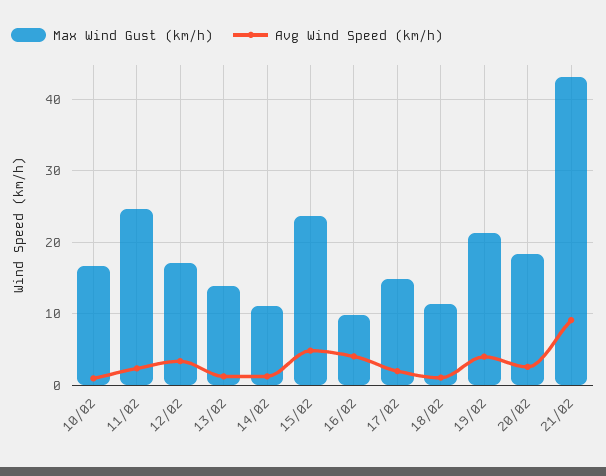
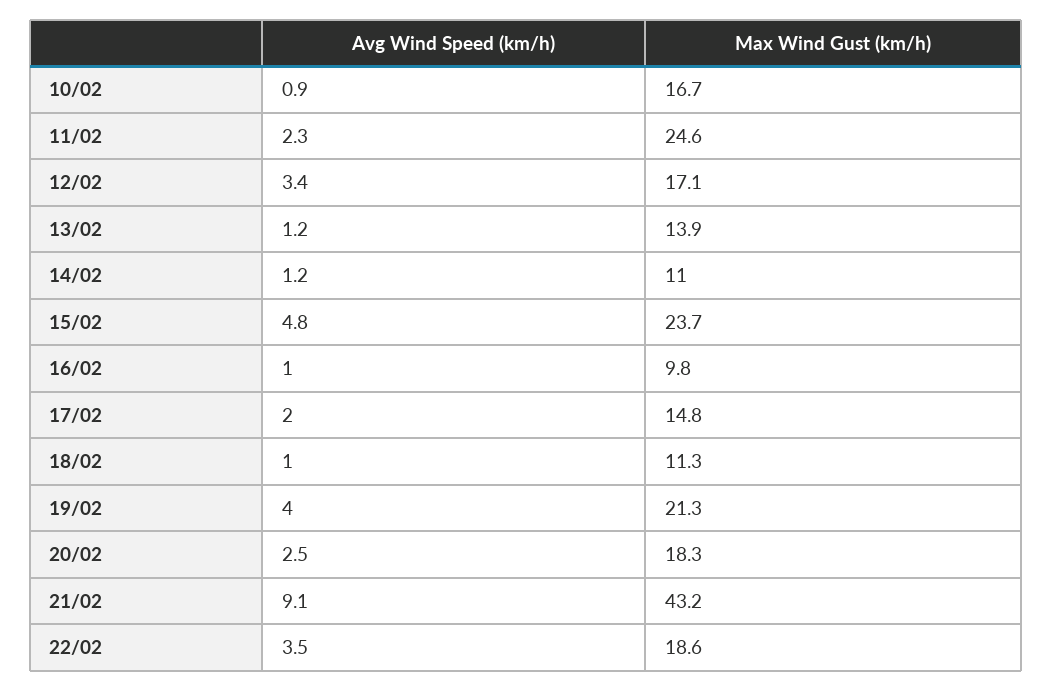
Avg Wind Speed (km/h), 16/02: 4 -> 1
Avg Wind Speed (km/h), 22/02: none -> 3.5
Max Wind Gust (km/h), 22/02: none -> 18.6

